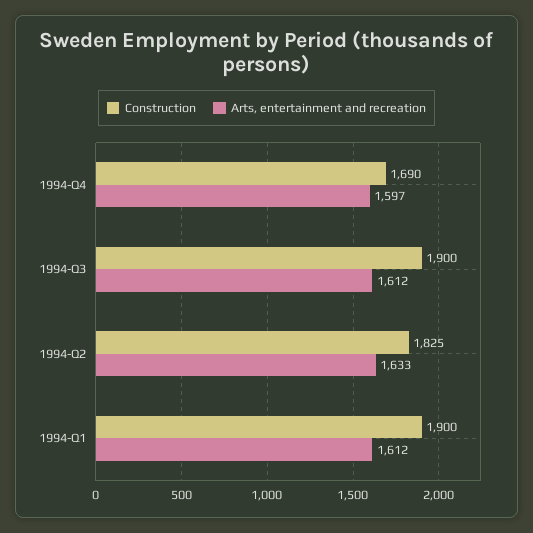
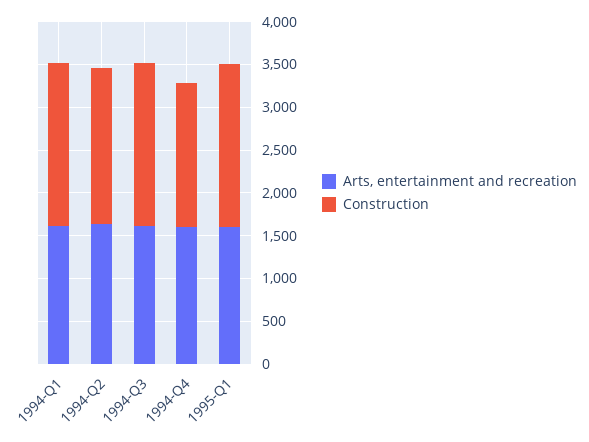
Arts, entertainment and recreation, 1995-Q1: none -> 1600
Construction, 1995-Q1: none -> 1900

